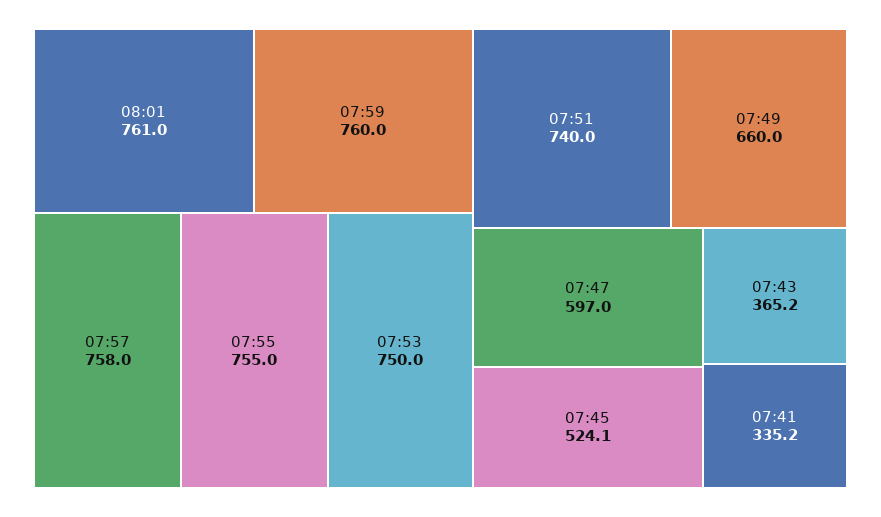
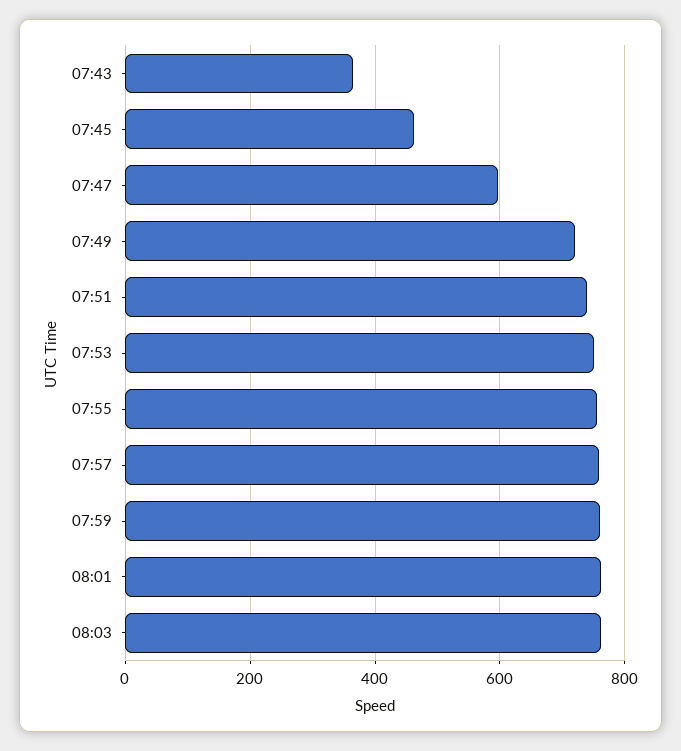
07:49: 660 -> 720
07:45: 524.1 -> 460
07:41: 335.2 -> none
08:03: none -> 760

